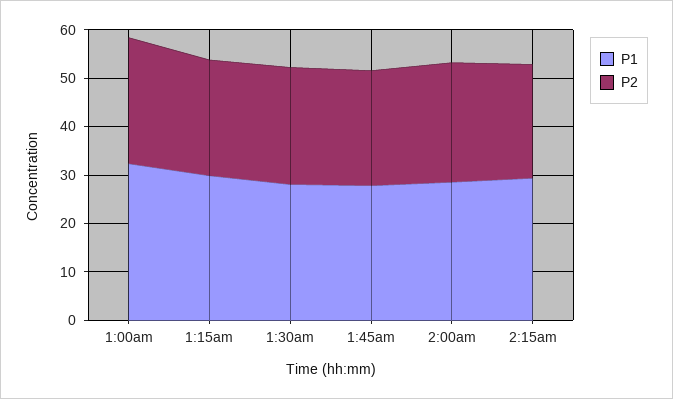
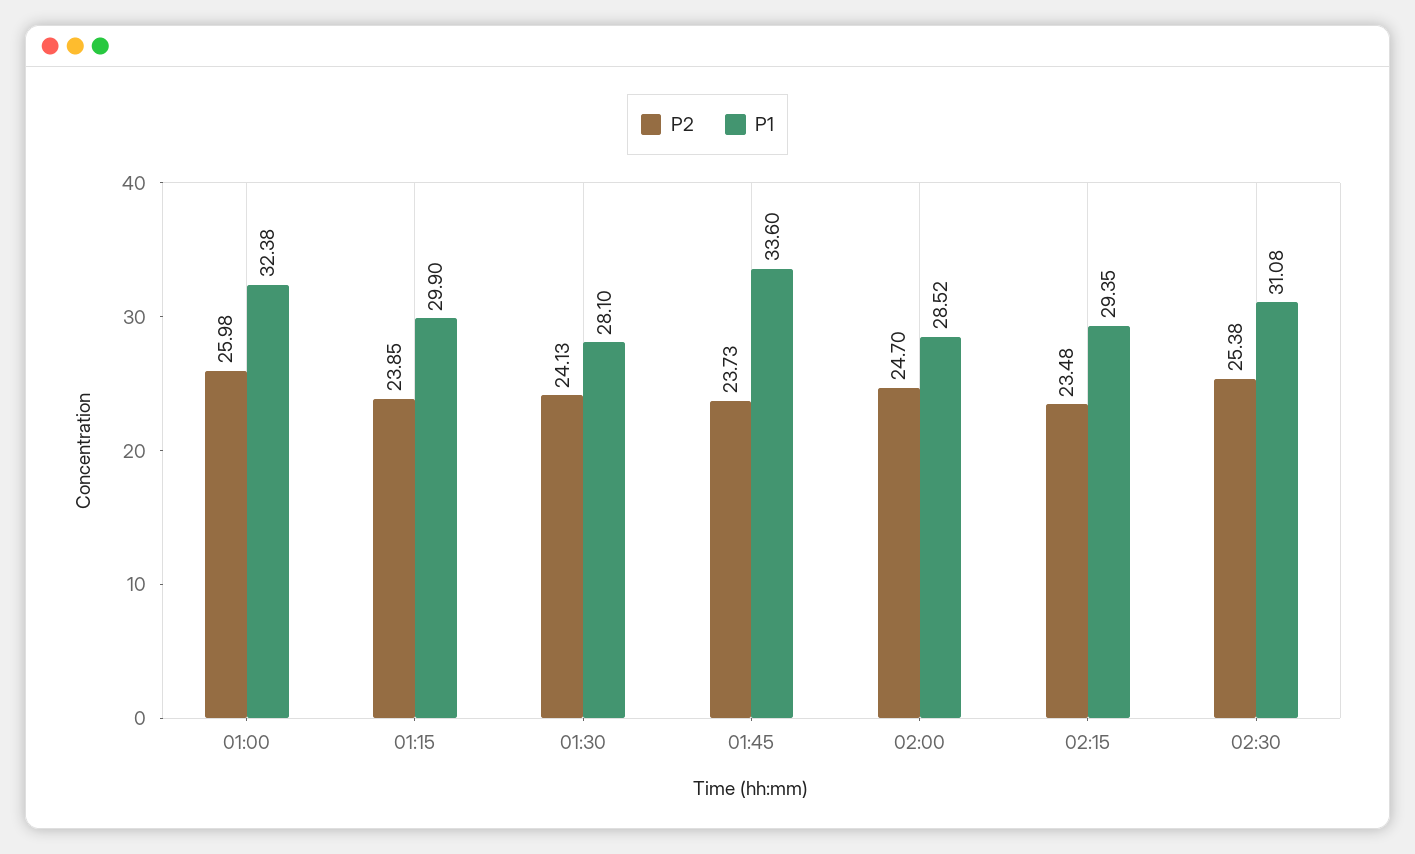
P1, 1:45am: 28 -> 33.6
P2, 02:30: none -> 25.38
P1, 02:30: none -> 31.08

